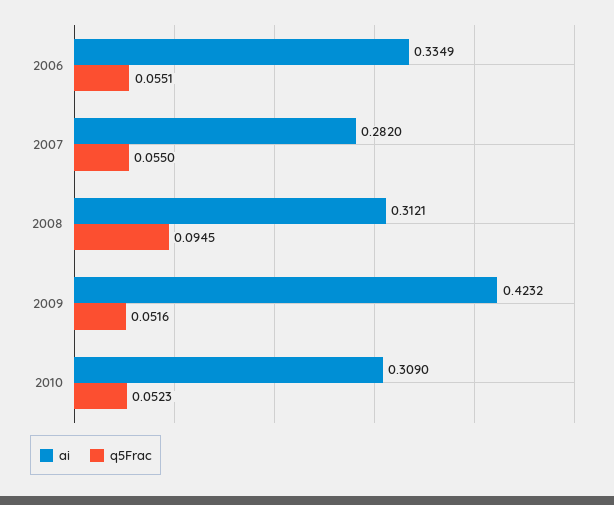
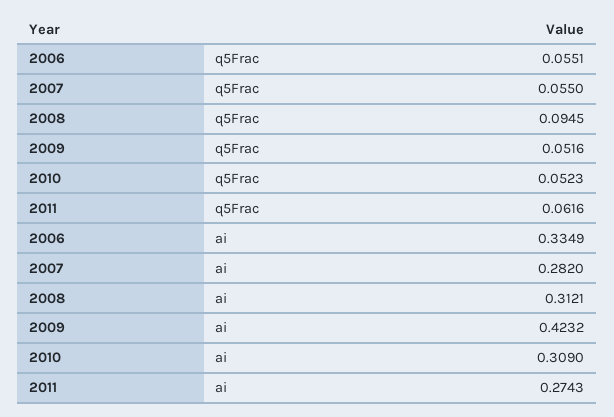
q5Frac, 2011: none -> 0.0616
ai, 2011: none -> 0.2743

